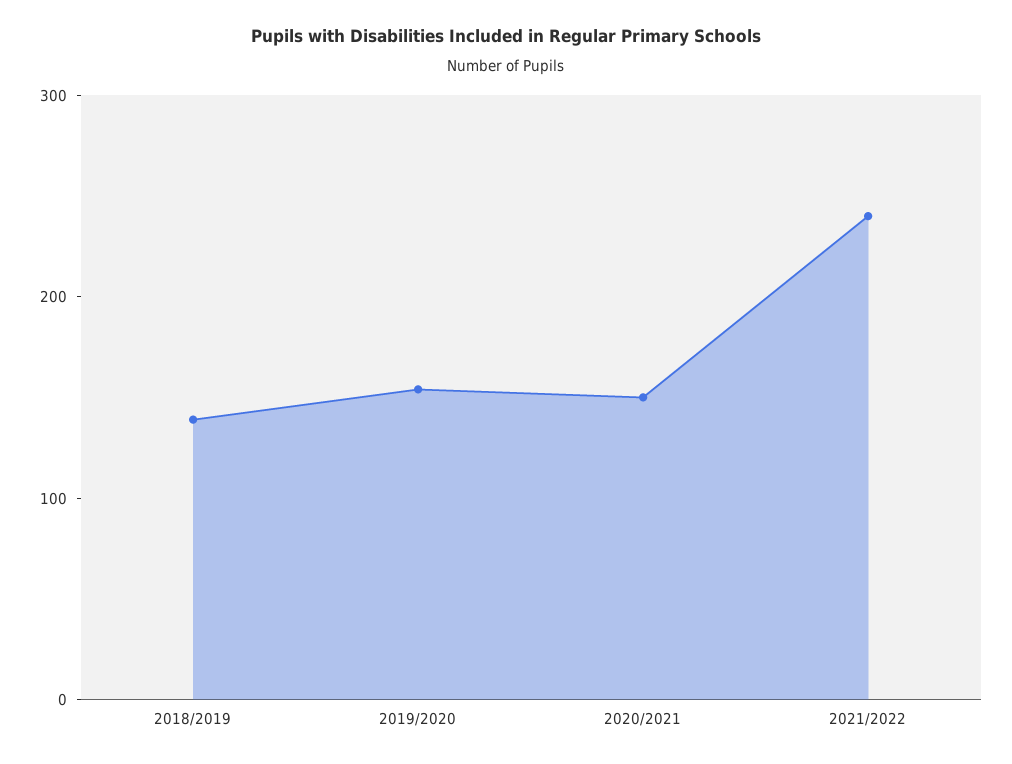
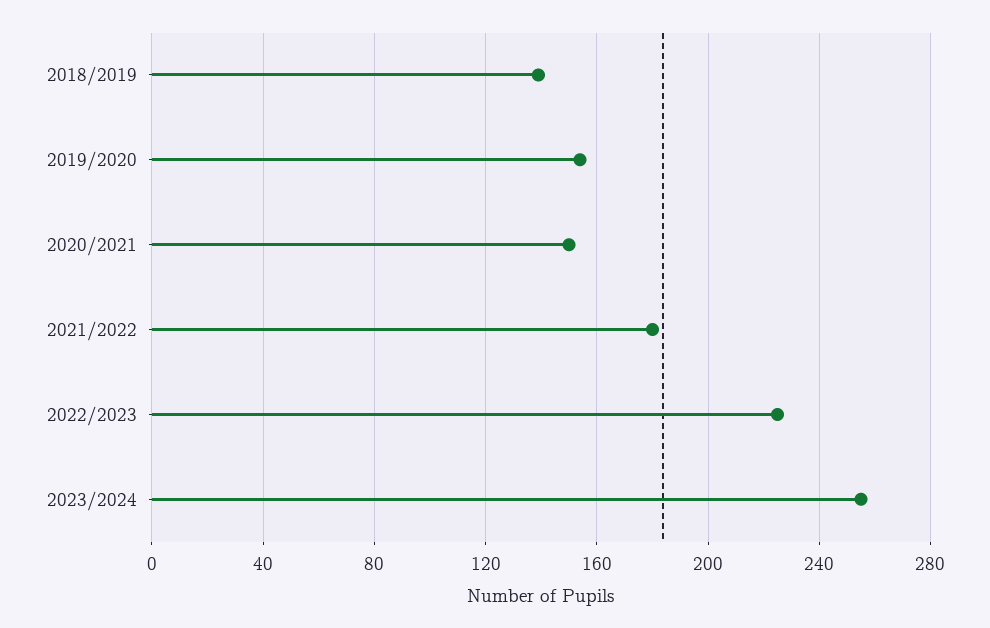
2021/2022: 240 -> 180
2022/2023: none -> 225
2023/2024: none -> 255

